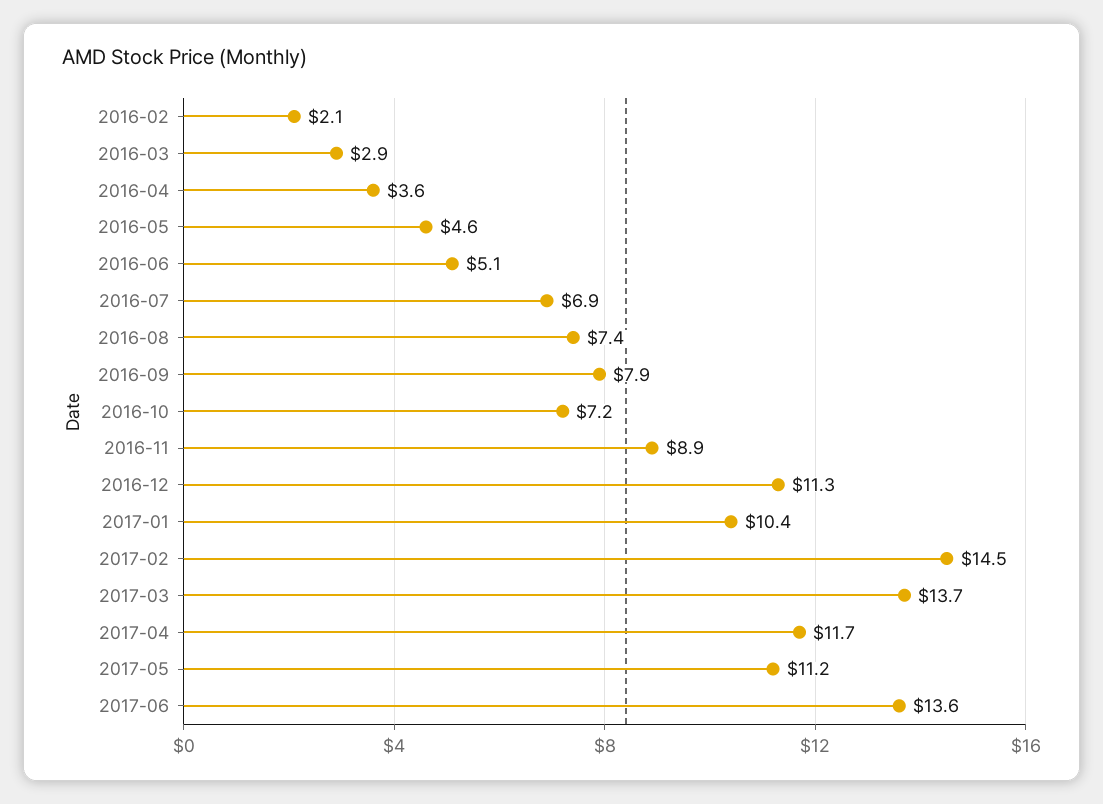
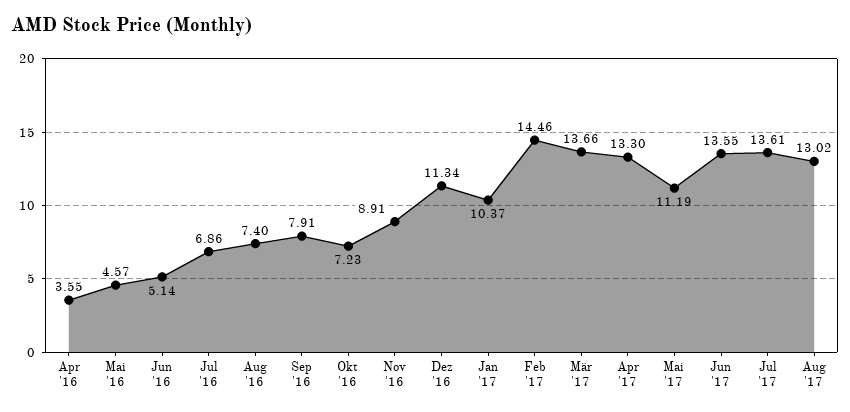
2016-02: 2.1 -> none
2016-03: 2.9 -> none
2017-04: 11.7 -> 13.3
Jul '17: none -> 13.61
Aug '17: none -> 13.02

